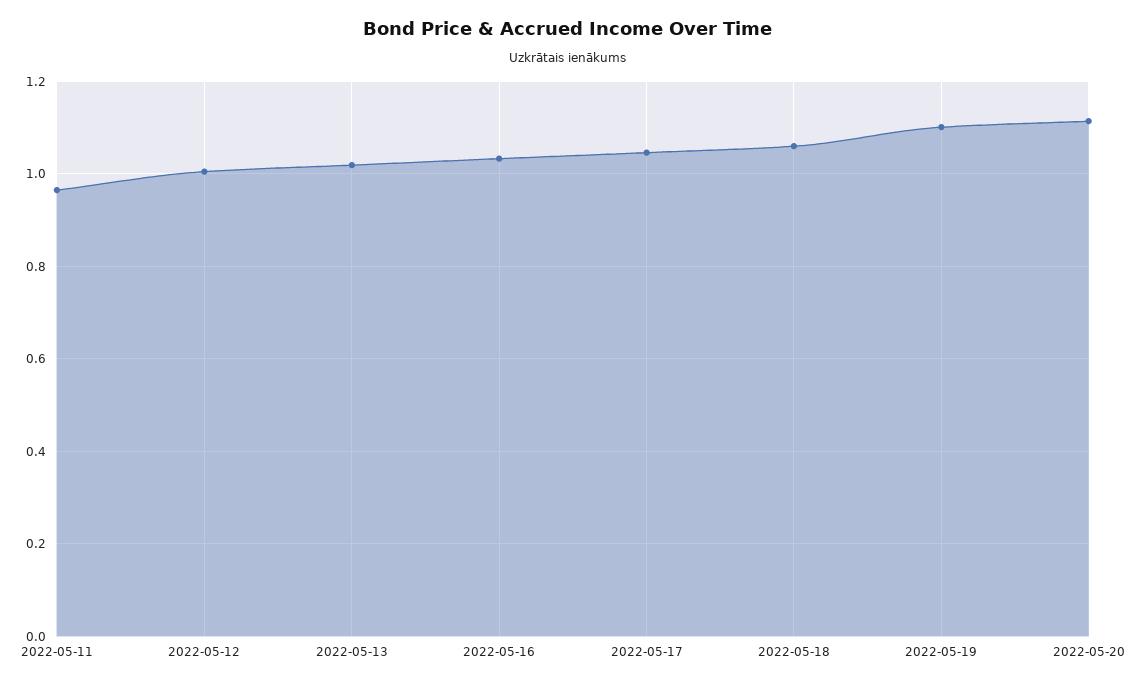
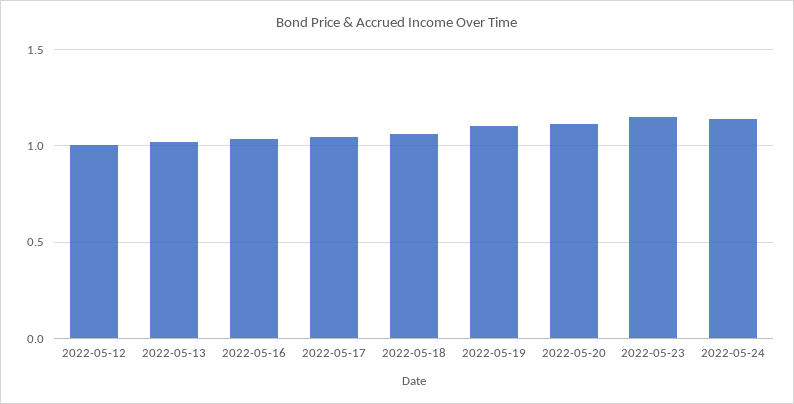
2022-05-11: 0.96 -> none
2022-05-23: none -> 1.15
2022-05-24: none -> 1.15

